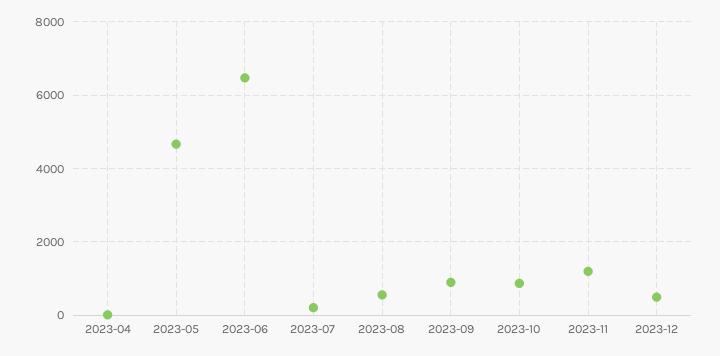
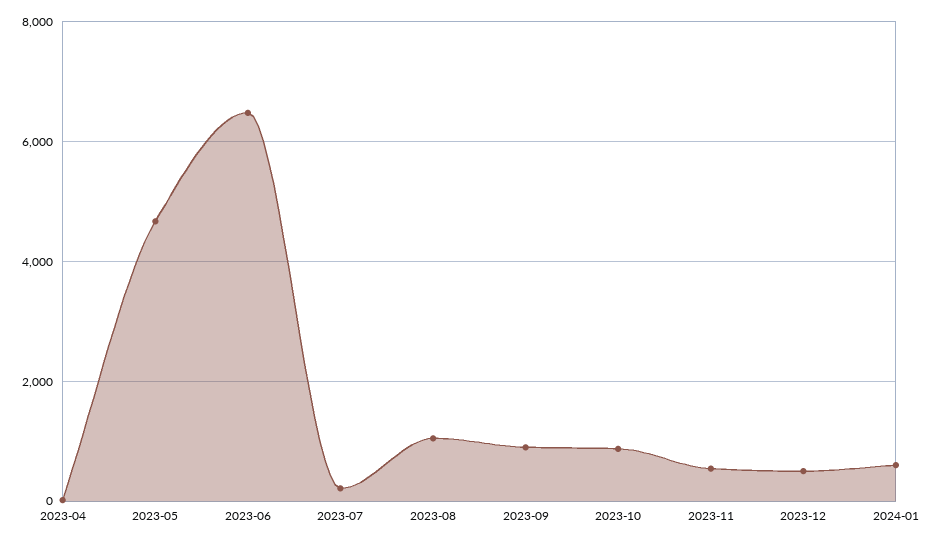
2023-08: 600 -> 1000
2023-11: 1200 -> 600
2024-01: none -> 600

